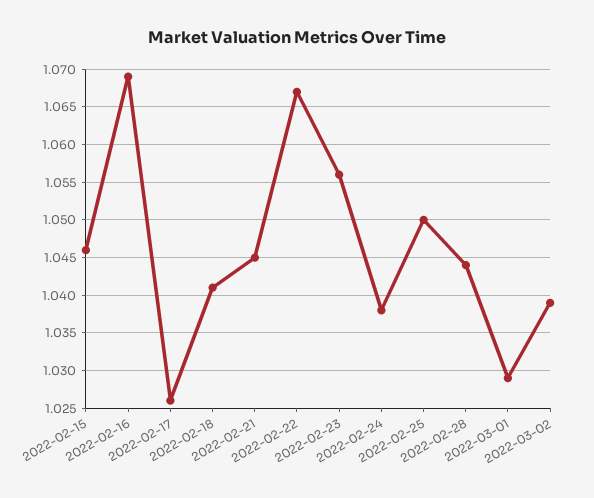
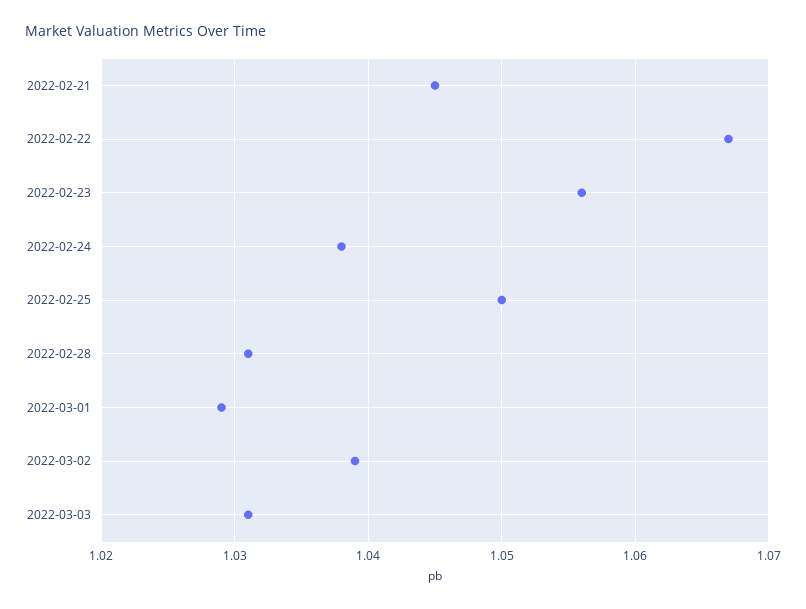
2022-02-15: 1.046 -> none
2022-02-16: 1.069 -> none
2022-02-17: 1.026 -> none
2022-02-18: 1.041 -> none
2022-02-28: 1.044 -> 1.031
2022-03-03: none -> 1.031

